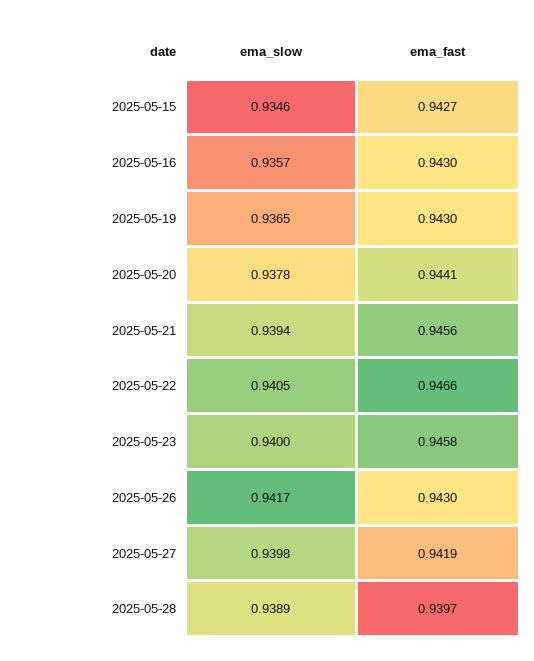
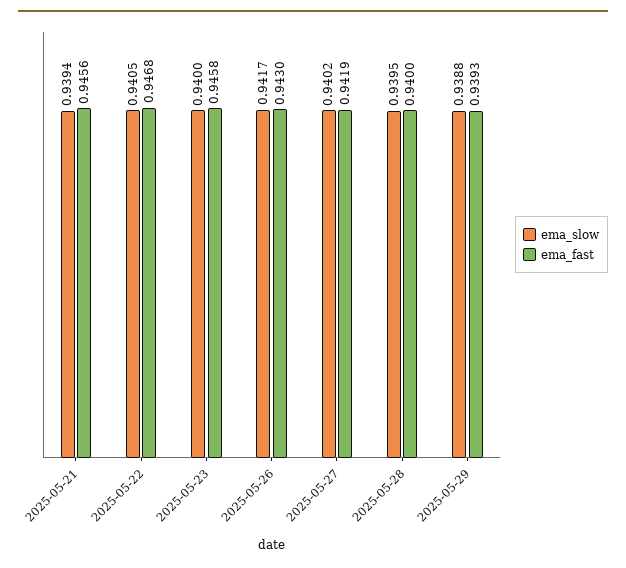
ema_slow, 2025-05-15: 0.9346 -> none
ema_fast, 2025-05-15: 0.9427 -> none
ema_slow, 2025-05-16: 0.9357 -> none
ema_fast, 2025-05-16: 0.943 -> none
ema_slow, 2025-05-19: 0.9365 -> none
ema_fast, 2025-05-19: 0.943 -> none
ema_slow, 2025-05-20: 0.9378 -> none
ema_fast, 2025-05-20: 0.9441 -> none
ema_fast, 2025-05-22: 0.9466 -> 0.9468
ema_slow, 2025-05-27: 0.9398 -> 0.9402
ema_slow, 2025-05-28: 0.9389 -> 0.9395
ema_fast, 2025-05-28: 0.9397 -> 0.94
ema_slow, 2025-05-29: none -> 0.9388
ema_fast, 2025-05-29: none -> 0.9393

